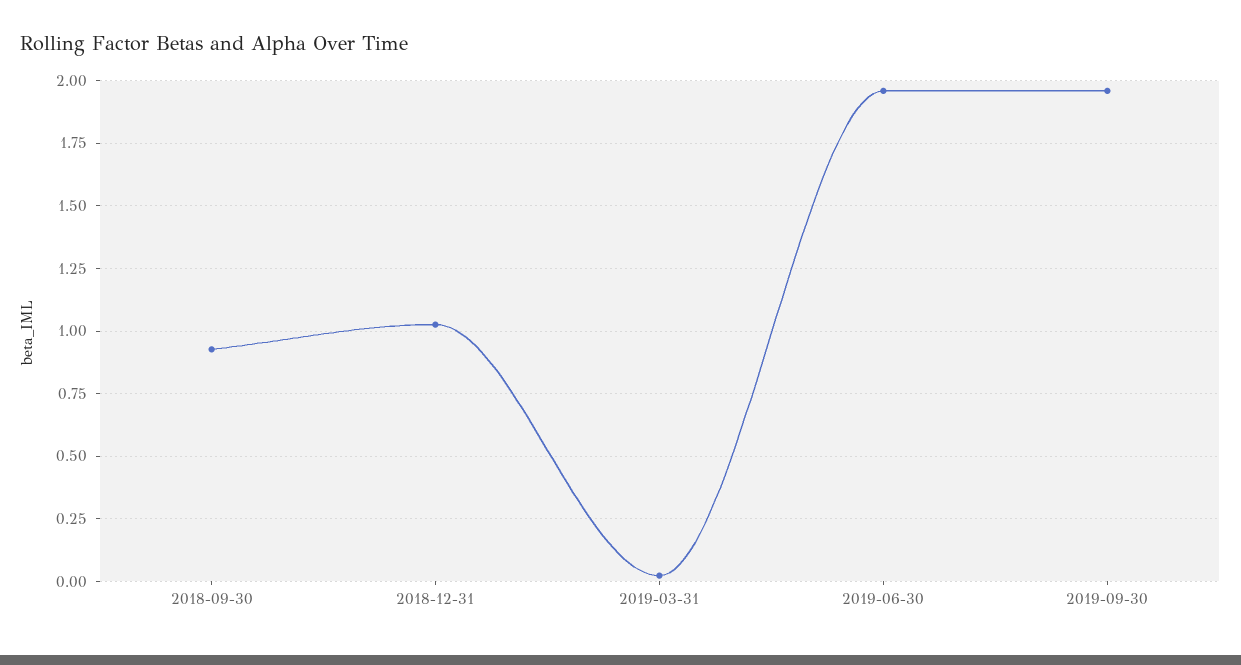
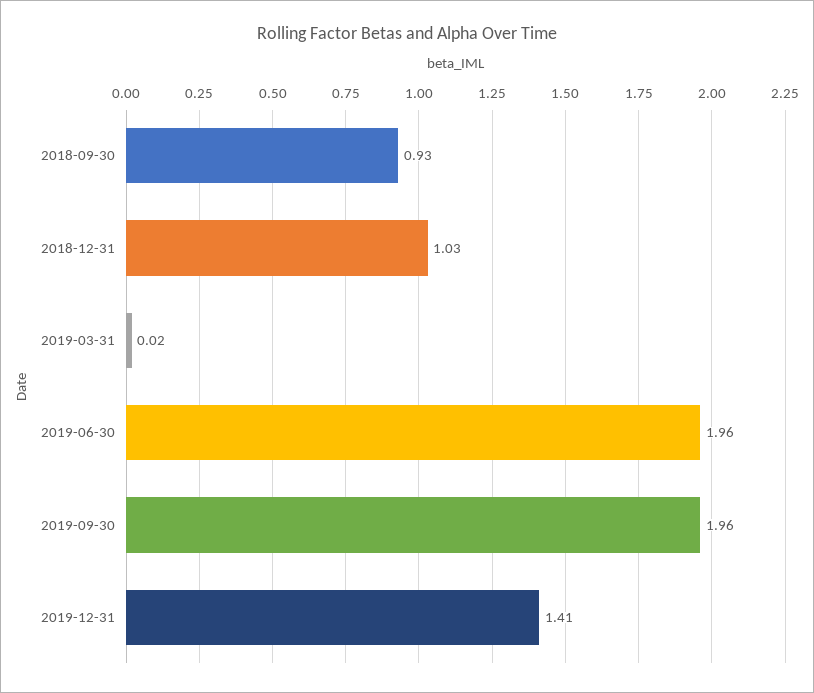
2019-12-31: none -> 1.41

